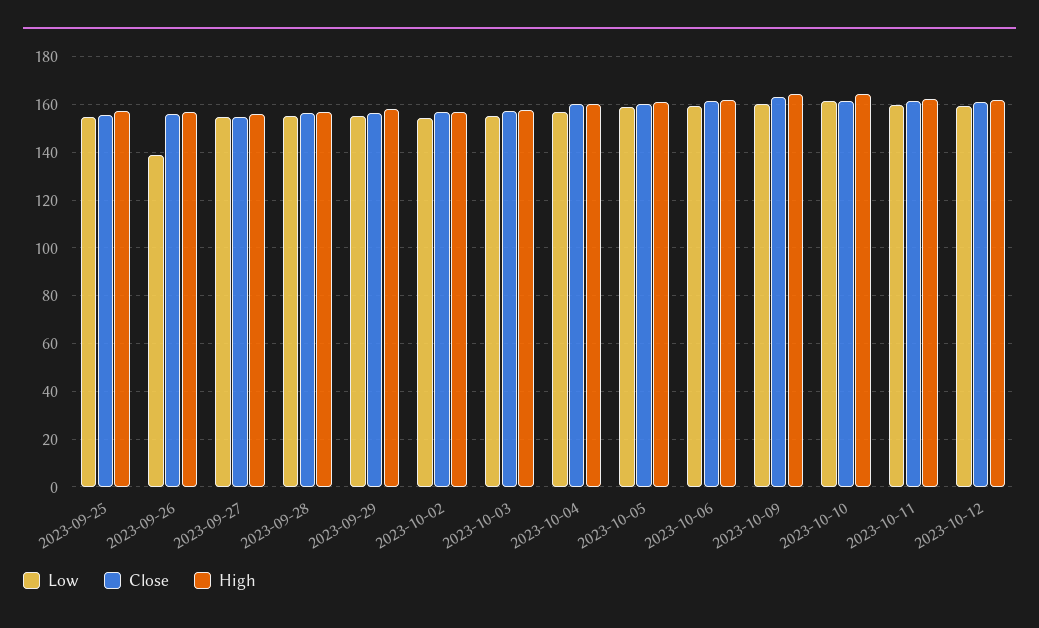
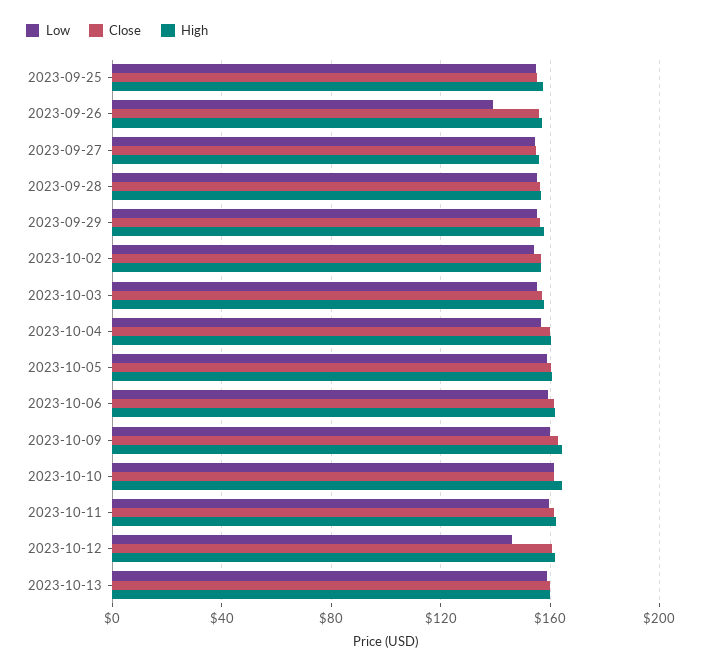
Low, 2023-10-12: 160 -> 145
Low, 2023-10-13: none -> 160
Close, 2023-10-13: none -> 160
High, 2023-10-13: none -> 160

